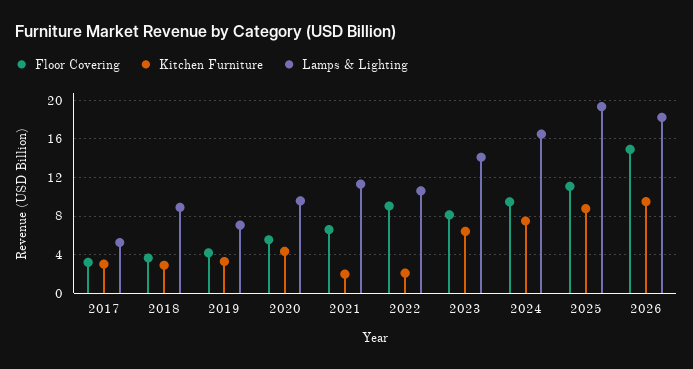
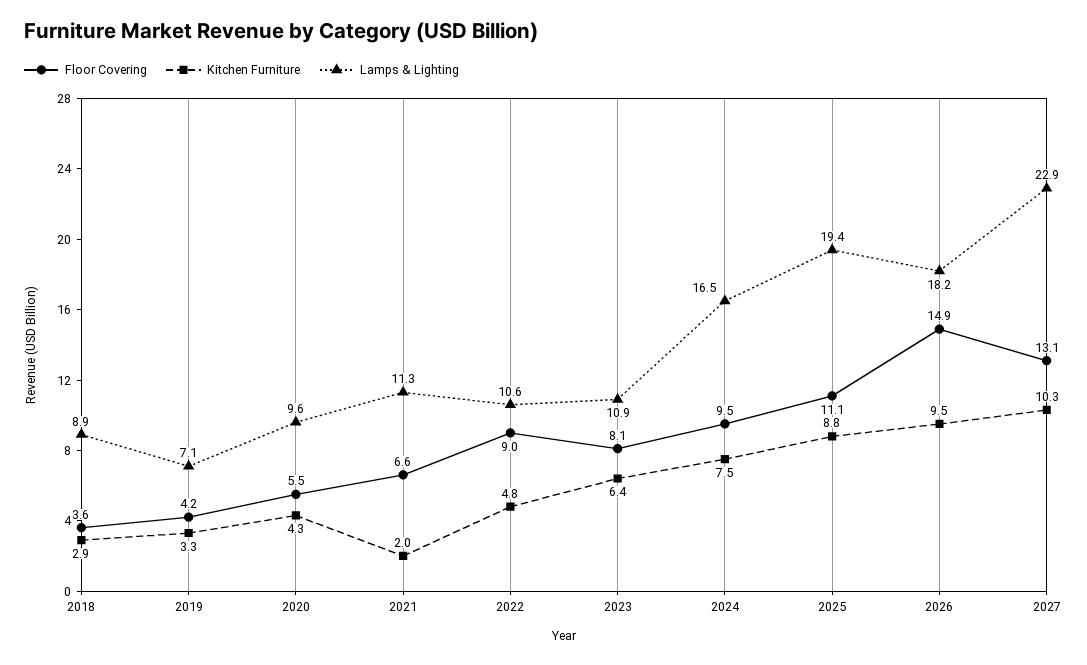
Floor Covering, 2017: 3 -> none
Kitchen Furniture, 2017: 3 -> none
Lamps & Lighting, 2017: 5 -> none
Kitchen Furniture, 2022: 2 -> 4.8
Lamps & Lighting, 2023: 14 -> 10.9
Floor Covering, 2027: none -> 13.1
Kitchen Furniture, 2027: none -> 10.3
Lamps & Lighting, 2027: none -> 22.9

